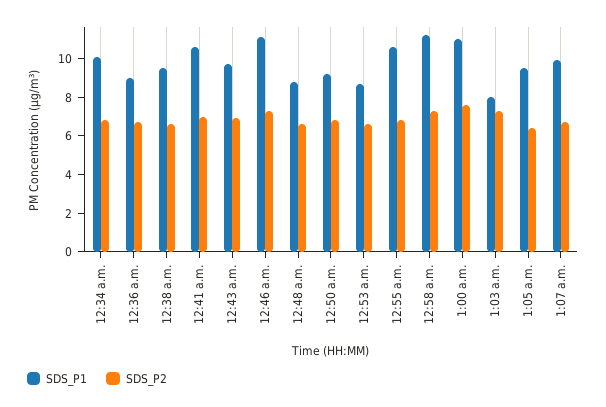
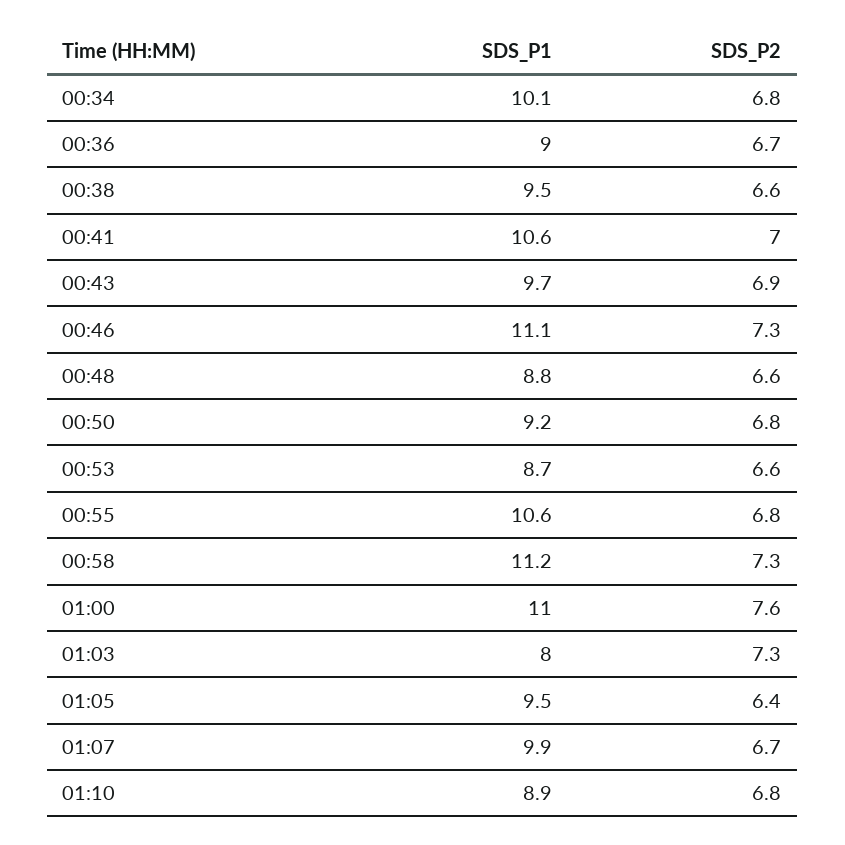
SDS_P1, 01:10: none -> 8.9
SDS_P2, 01:10: none -> 6.8

